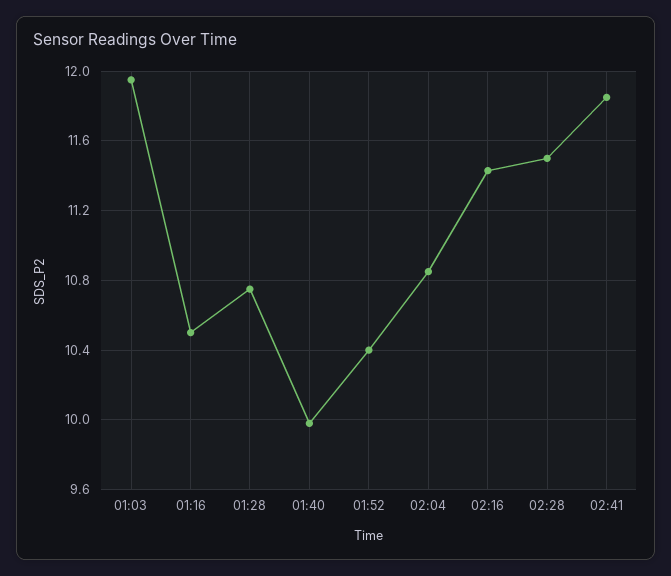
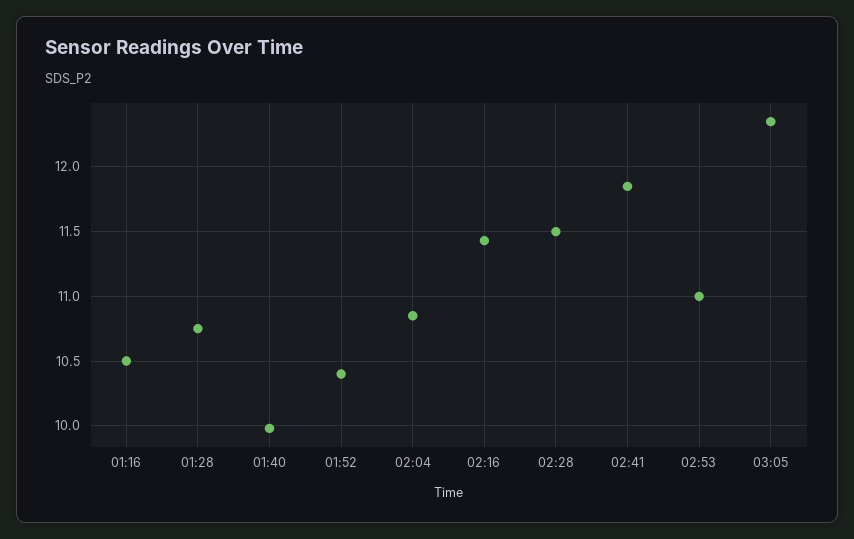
01:03: 11.95 -> none
02:53: none -> 11
03:05: none -> 12.35

